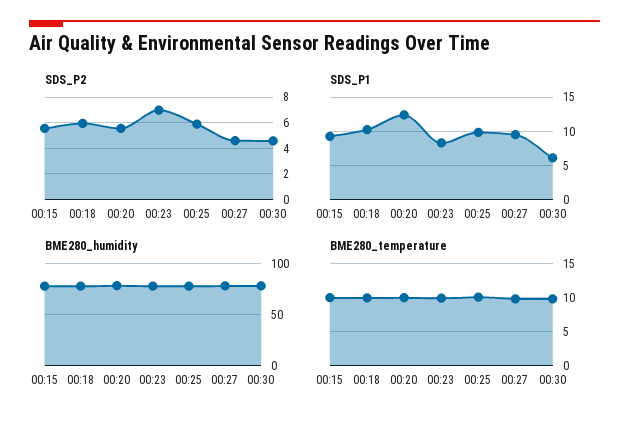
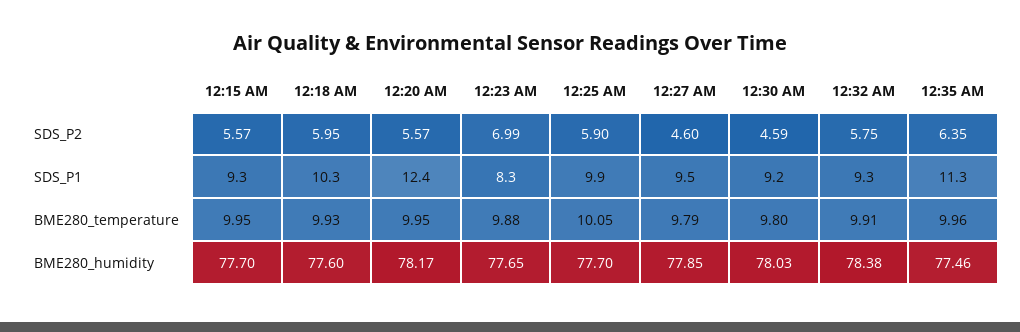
SDS_P1, 00:30: 6 -> 9.2
SDS_P2, 12:32 AM: none -> 5.75
SDS_P2, 12:35 AM: none -> 6.35
SDS_P1, 12:32 AM: none -> 9.3
SDS_P1, 12:35 AM: none -> 11.3
BME280_temperature, 12:32 AM: none -> 9.91
BME280_temperature, 12:35 AM: none -> 9.96
BME280_humidity, 12:32 AM: none -> 78.38
BME280_humidity, 12:35 AM: none -> 77.46

